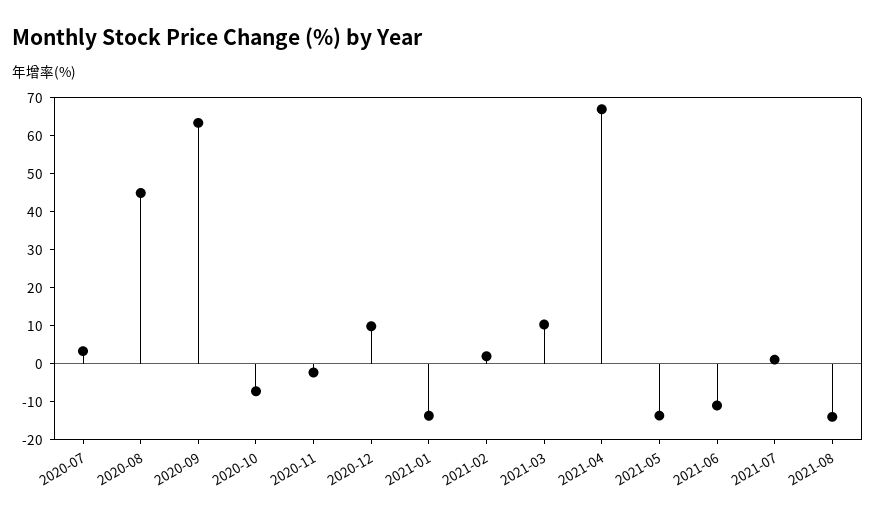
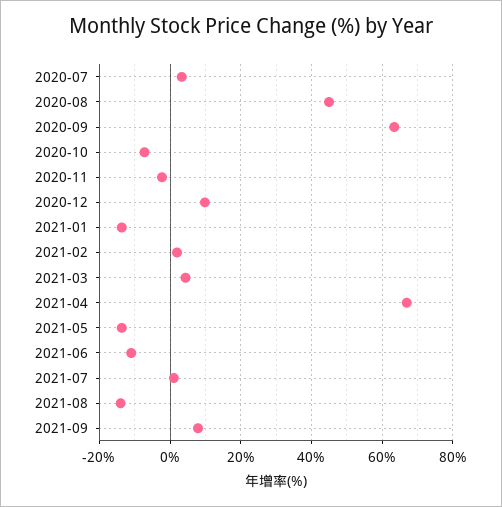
2021-03: 10 -> 4
2021-09: none -> 8

